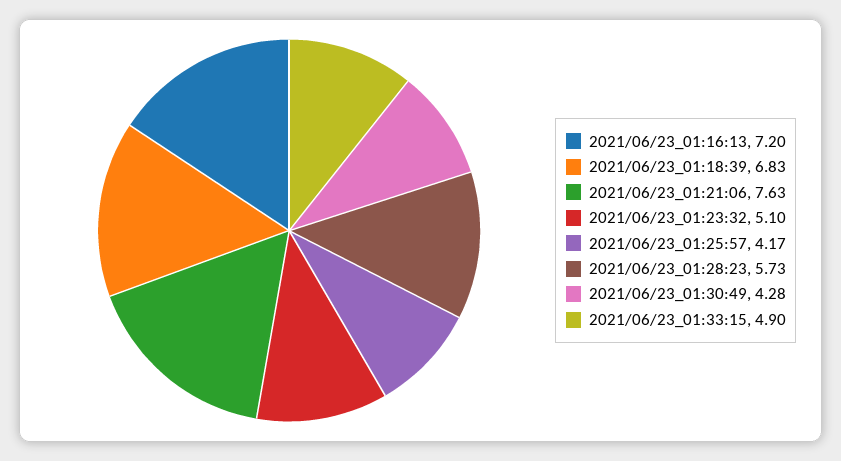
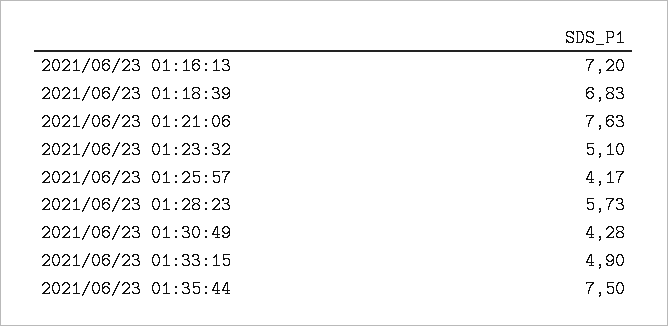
2021/06/23 01:35:44: none -> 7.5

